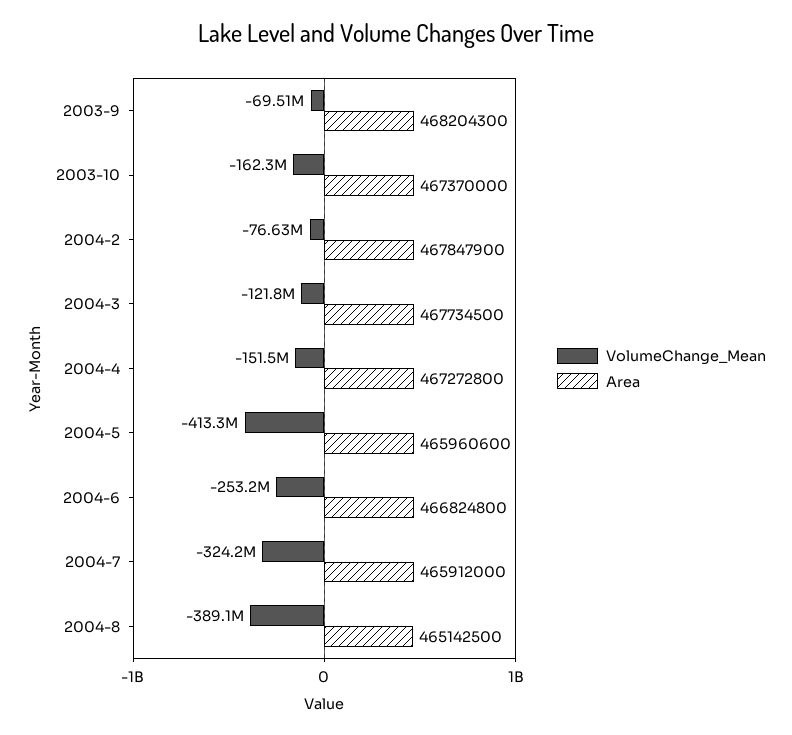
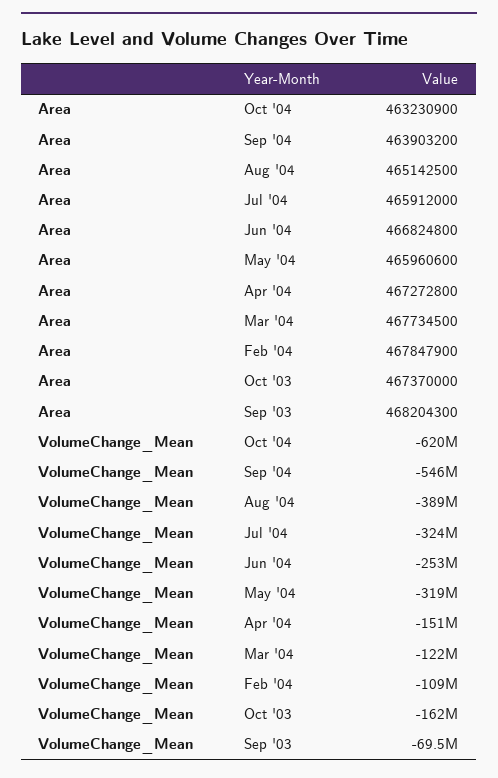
VolumeChange_Mean, 2004-2: -76630000 -> -109000000
VolumeChange_Mean, 2004-5: -413300000 -> -319000000
Area, Oct '04: none -> 463230900
Area, Sep '04: none -> 463903200
VolumeChange_Mean, Oct '04: none -> -620000000
VolumeChange_Mean, Sep '04: none -> -546000000

